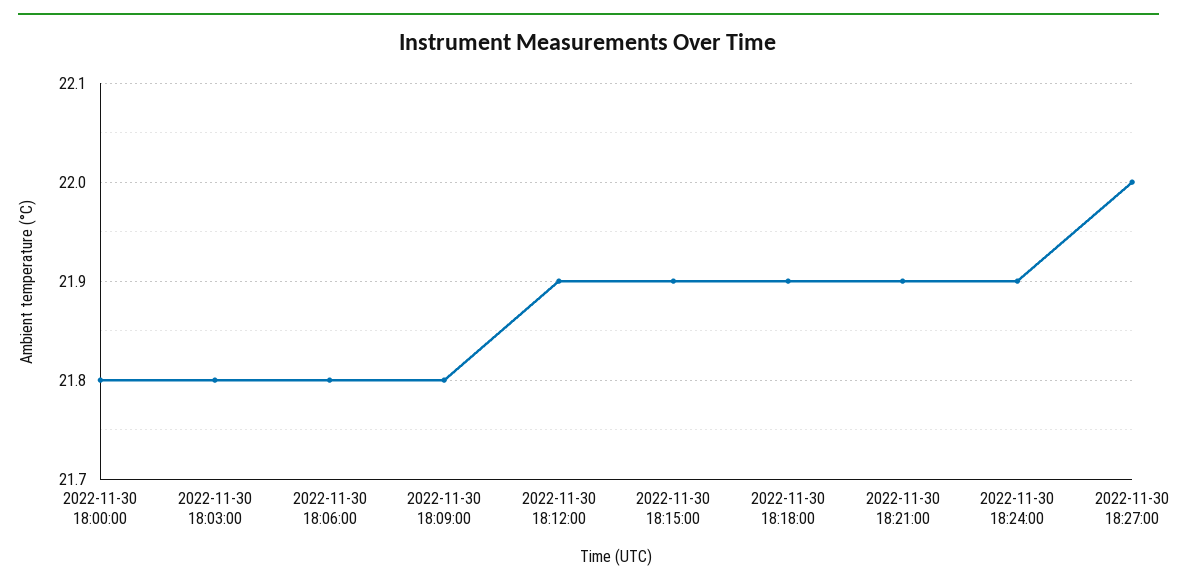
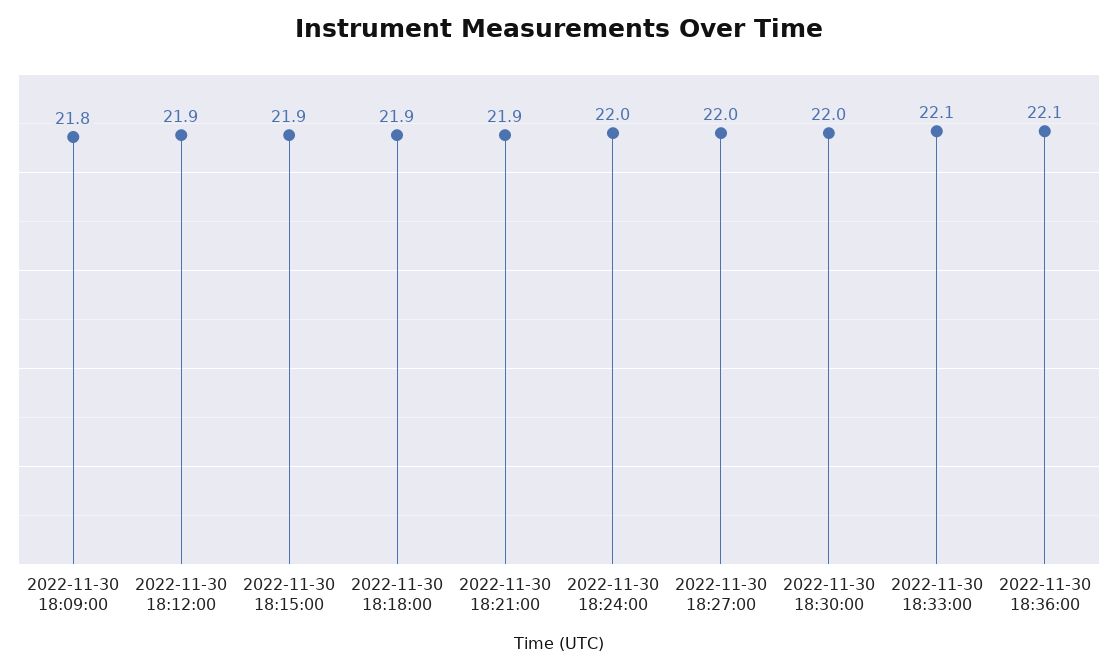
2022-11-30 18:00:00: 21.8 -> none
2022-11-30 18:03:00: 21.8 -> none
2022-11-30 18:06:00: 21.8 -> none
2022-11-30 18:24:00: 21.9 -> 22
2022-11-30 18:30:00: none -> 22
2022-11-30 18:33:00: none -> 22.1
2022-11-30 18:36:00: none -> 22.1

